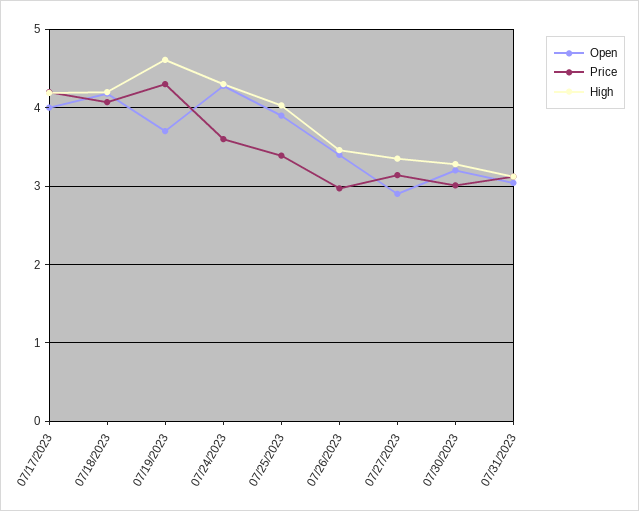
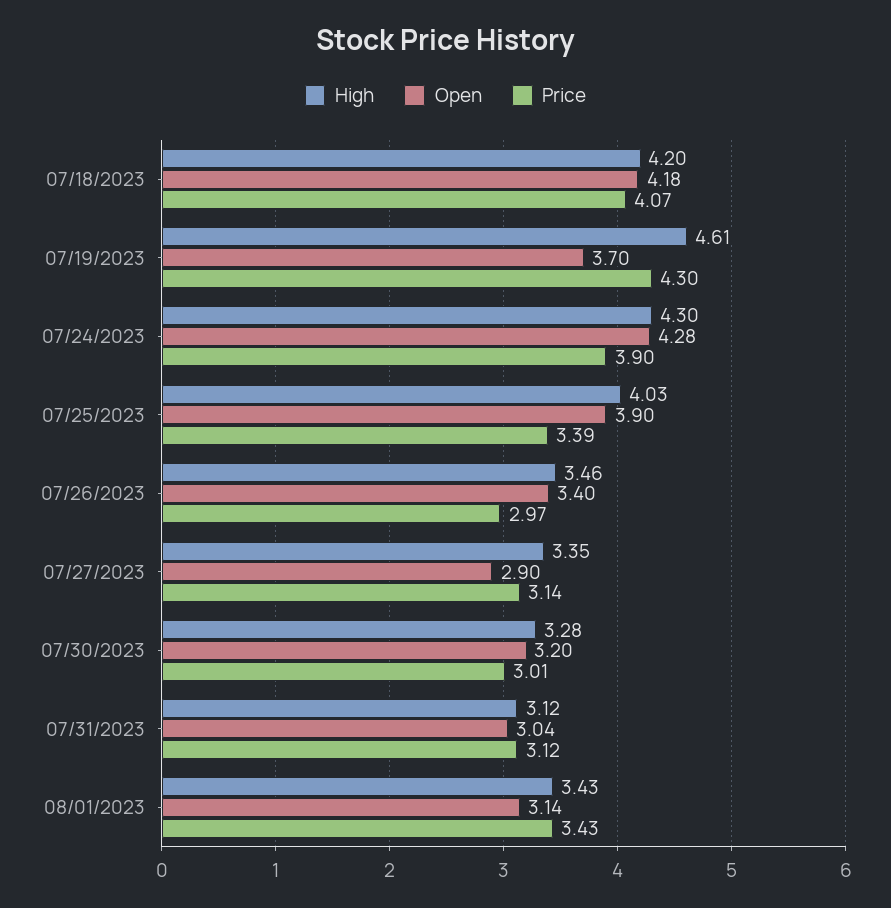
Open, 07/17/2023: 4 -> none
Price, 07/17/2023: 4.2 -> none
High, 07/17/2023: 4.2 -> none
Price, 07/24/2023: 3.6 -> 3.9
High, 08/01/2023: none -> 3.43
Open, 08/01/2023: none -> 3.14
Price, 08/01/2023: none -> 3.43

